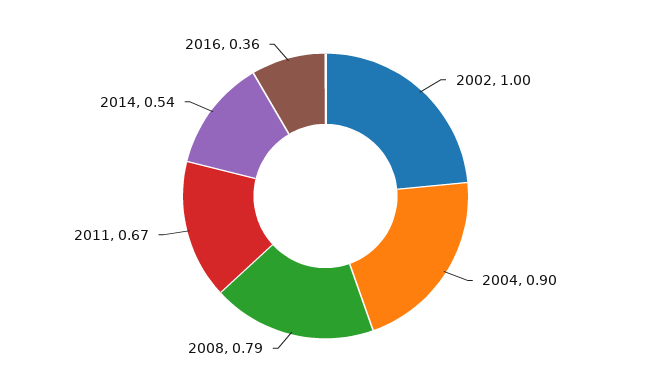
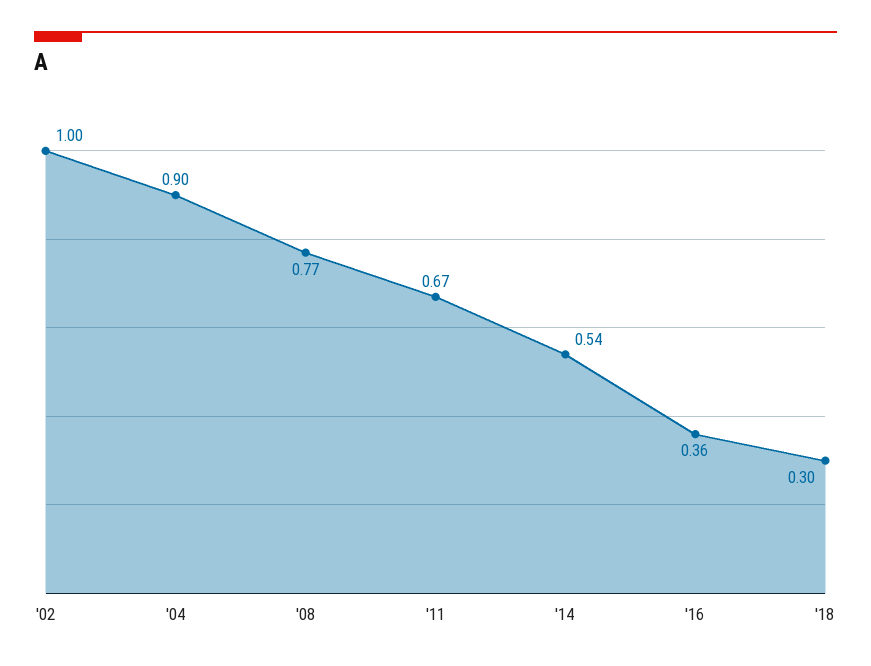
2008: 0.79 -> 0.77
'18: none -> 0.3

